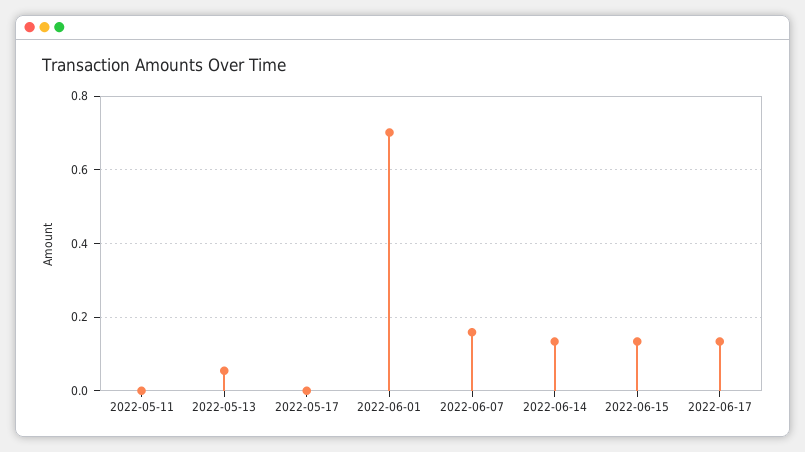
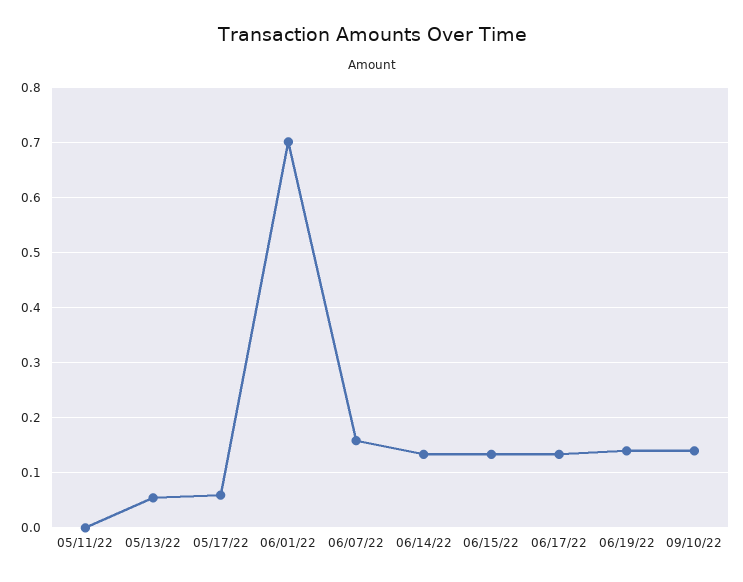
2022-05-17: 0 -> 0.06
06/19/22: none -> 0.14
09/10/22: none -> 0.14

